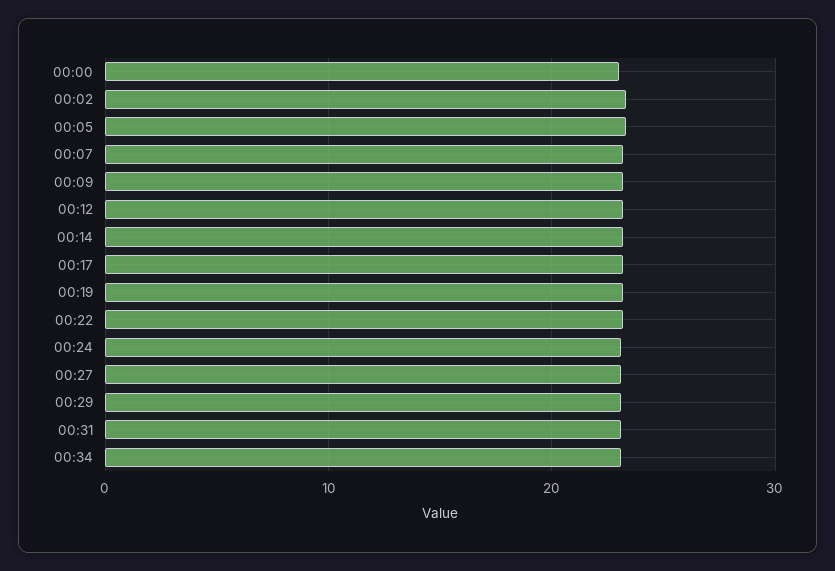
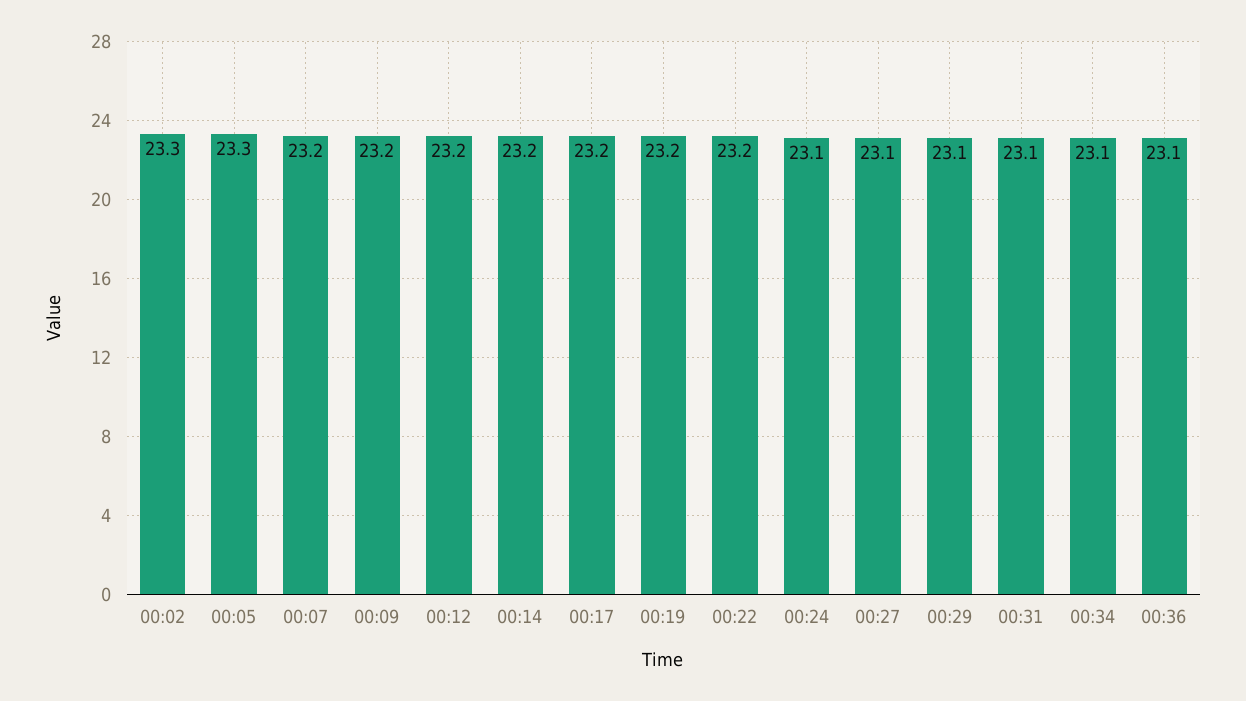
00:00: 23 -> none
00:36: none -> 23.1

